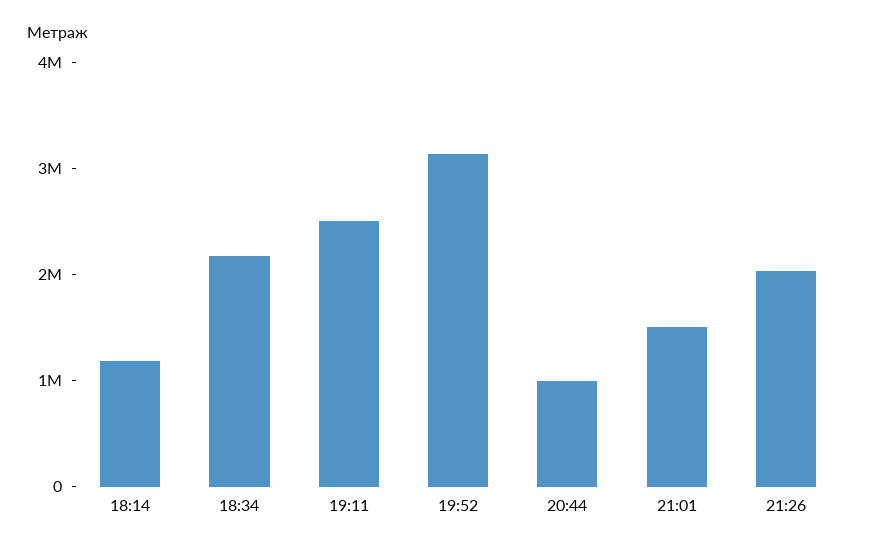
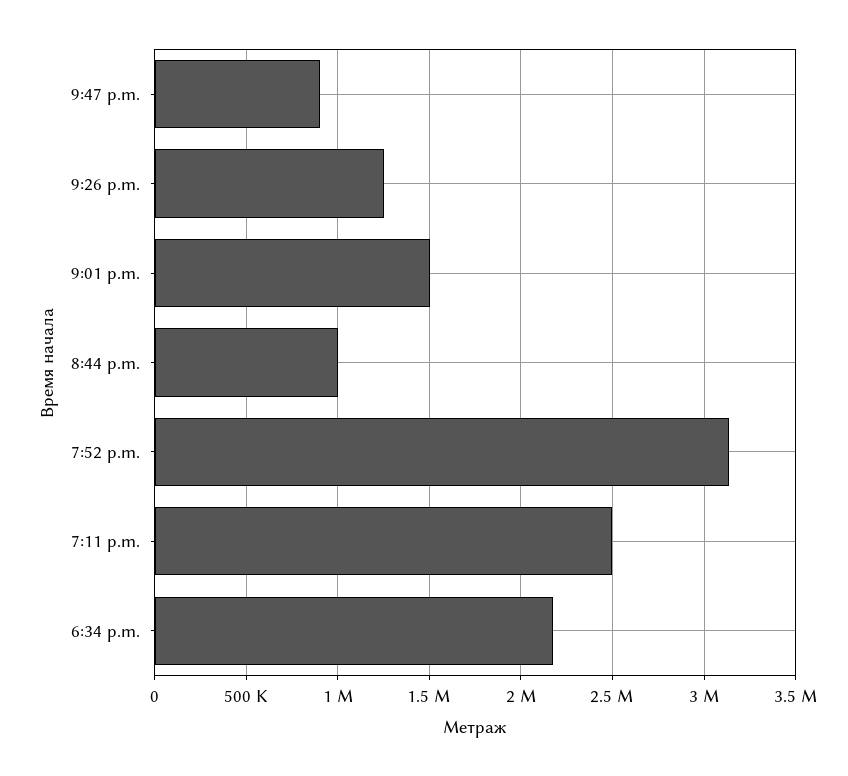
18:14: 1200000 -> none
21:26: 2000000 -> 1250000
9:47 p.m.: none -> 900000

